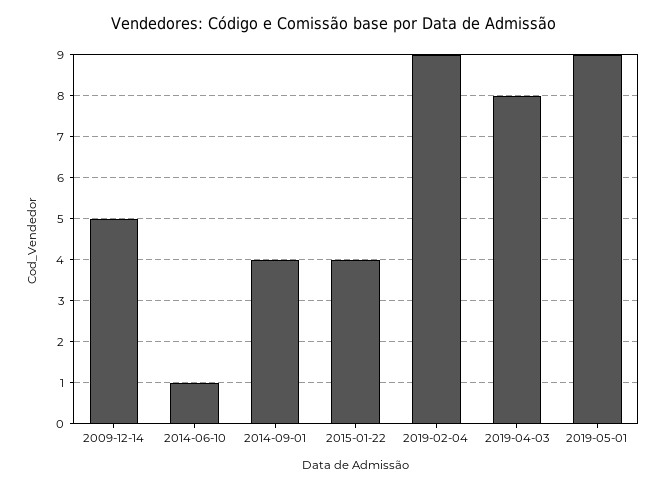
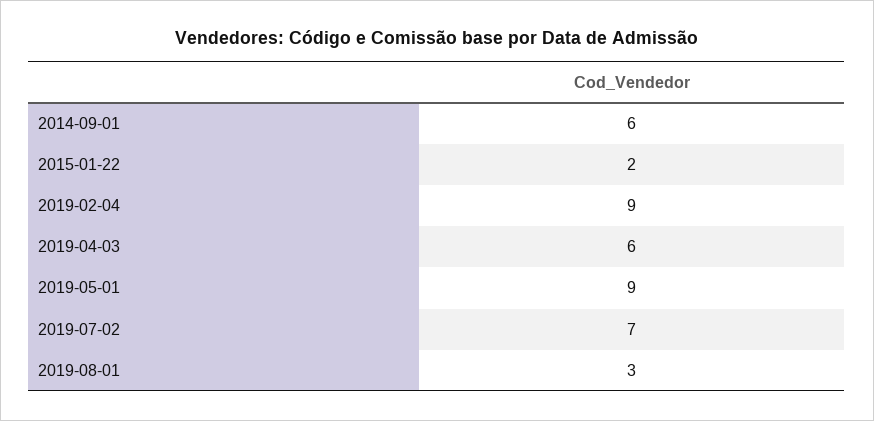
2009-12-14: 5 -> none
2014-06-10: 1 -> none
2014-09-01: 4 -> 6
2015-01-22: 4 -> 2
2019-04-03: 8 -> 6
2019-07-02: none -> 7
2019-08-01: none -> 3

